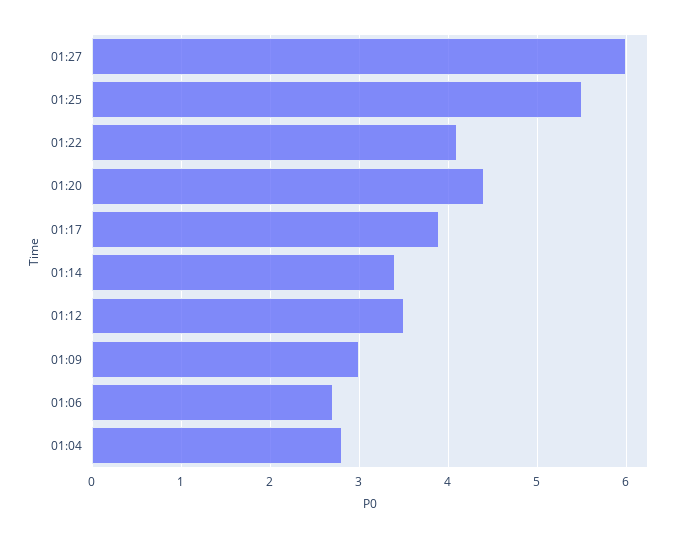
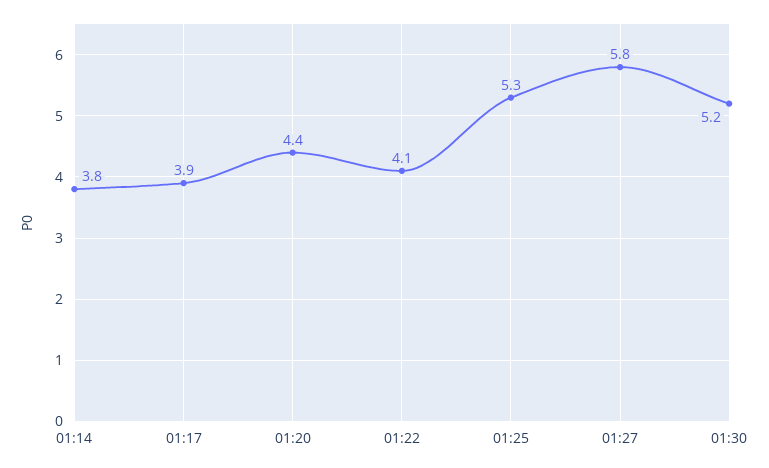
01:27: 6 -> 5.8
01:25: 5.5 -> 5.3
01:14: 3.4 -> 3.8
01:12: 3.5 -> none
01:09: 3 -> none
01:06: 2.7 -> none
01:04: 2.8 -> none
01:30: none -> 5.2

